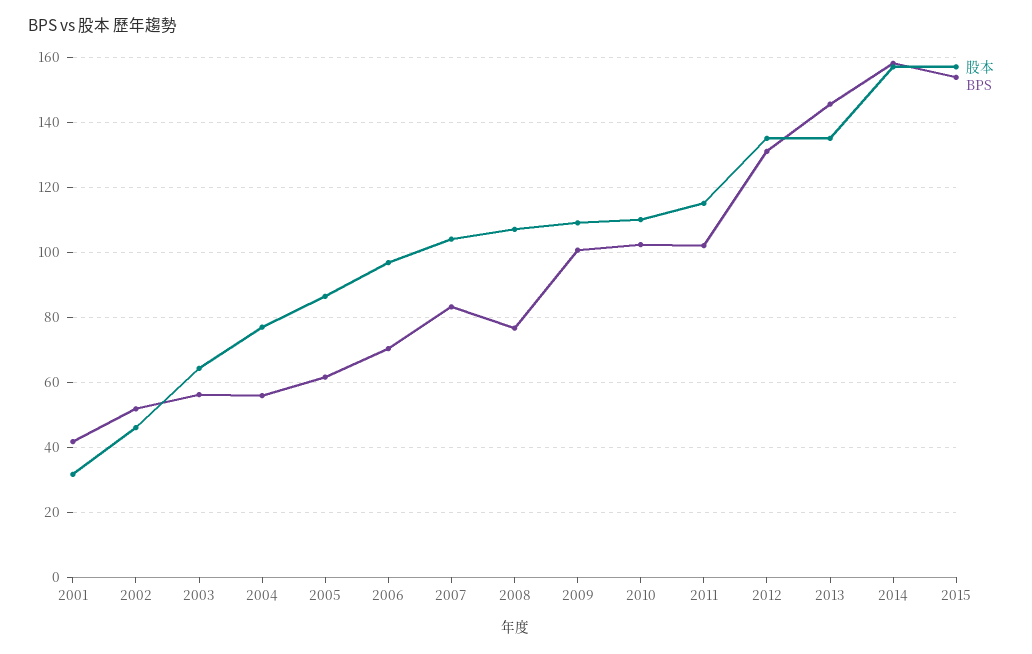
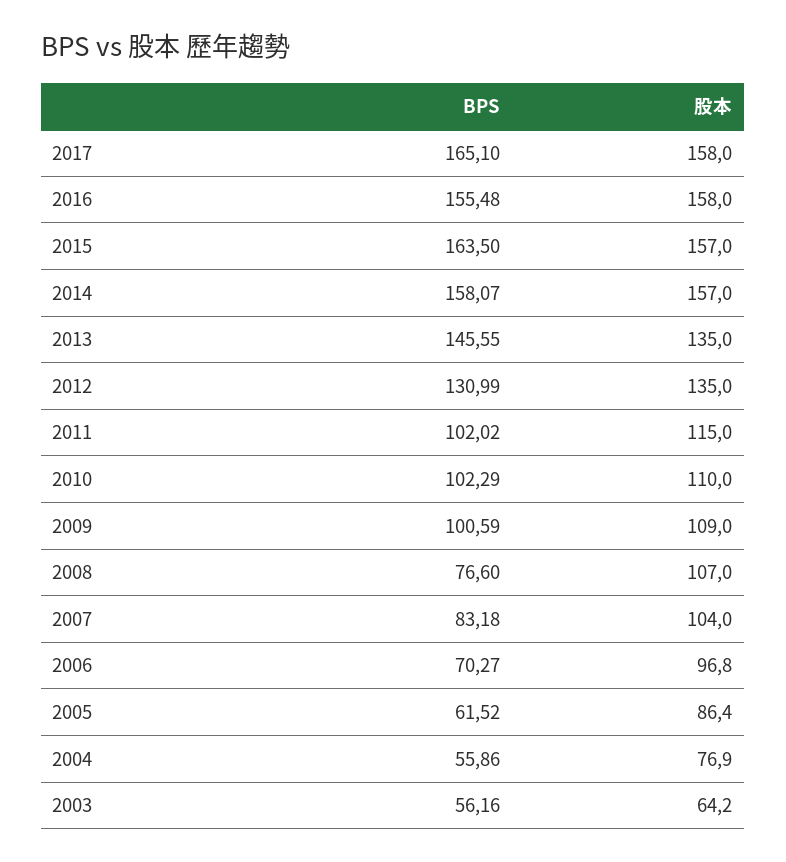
股本, 2001: 32 -> none
BPS, 2001: 42 -> none
股本, 2002: 46 -> none
BPS, 2002: 52 -> none
BPS, 2015: 154 -> 163.5
BPS, 2017: none -> 165.1
股本, 2017: none -> 158
BPS, 2016: none -> 155.48
股本, 2016: none -> 158

